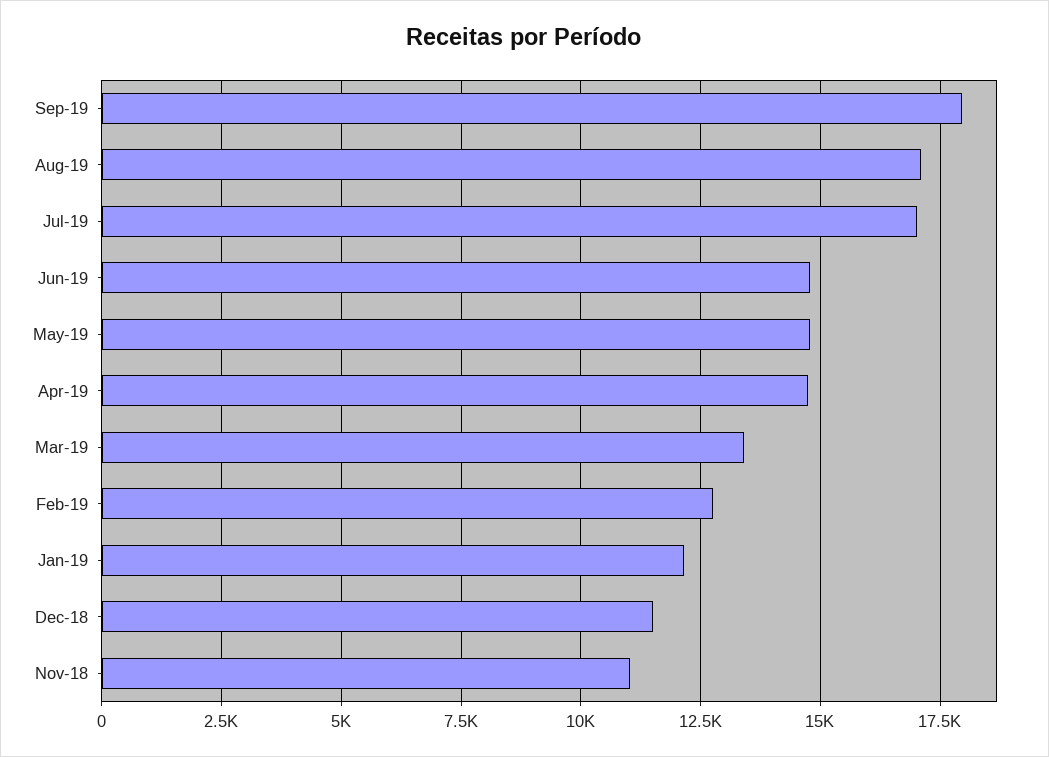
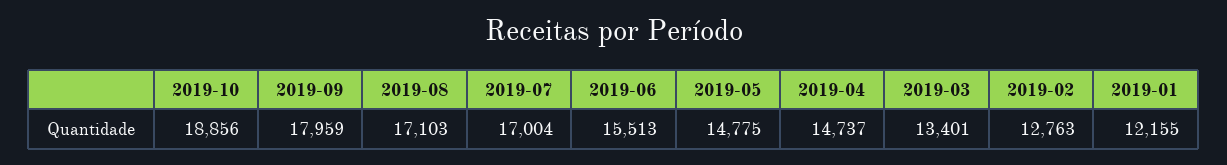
Jun-19: 14750 -> 15513
Dec-18: 11500 -> none
Nov-18: 11000 -> none
2019-10: none -> 18856

